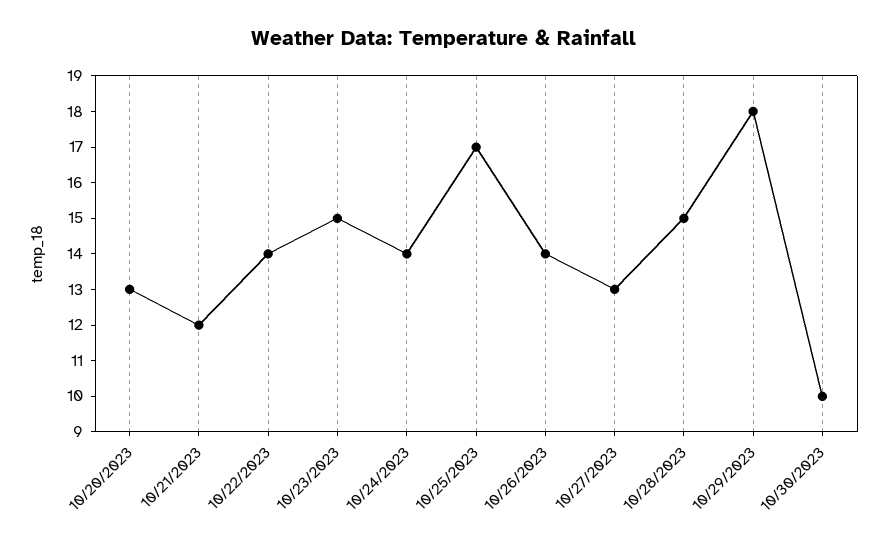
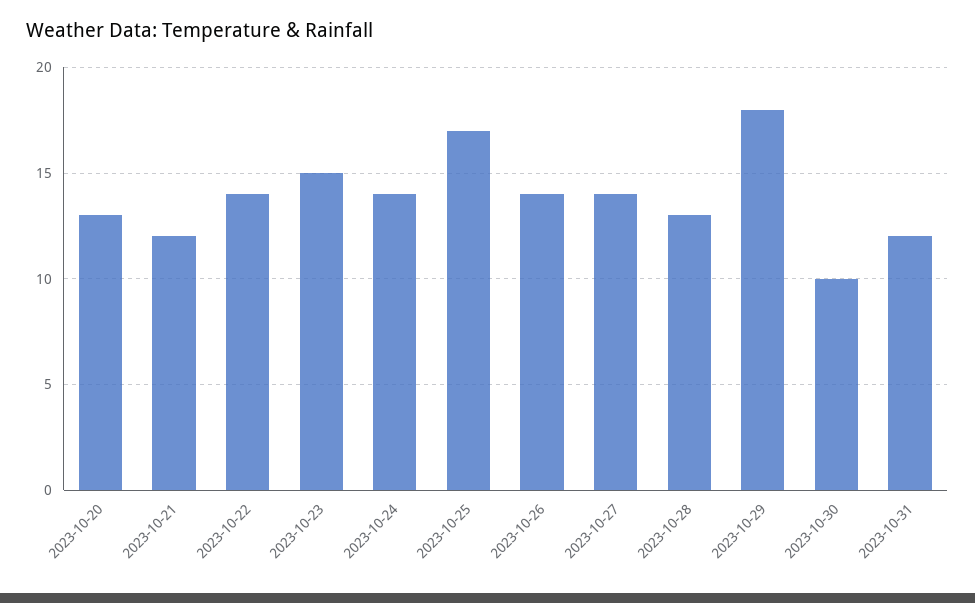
10/27/2023: 13 -> 14
10/28/2023: 15 -> 13
2023-10-31: none -> 12

